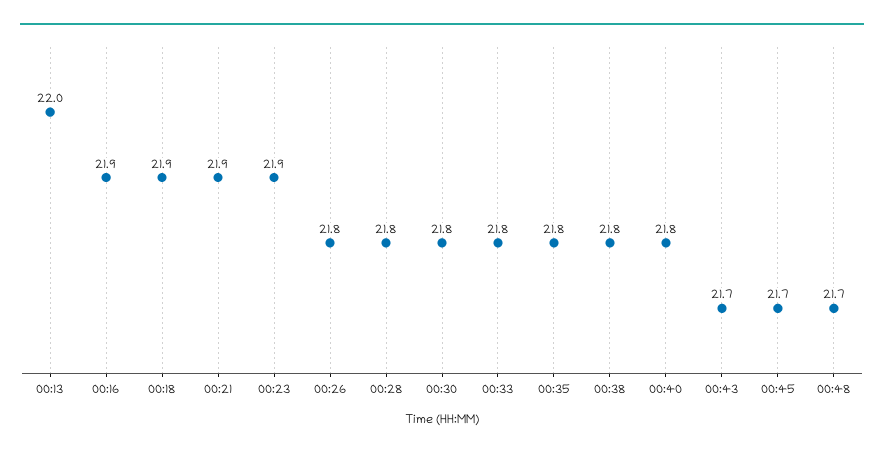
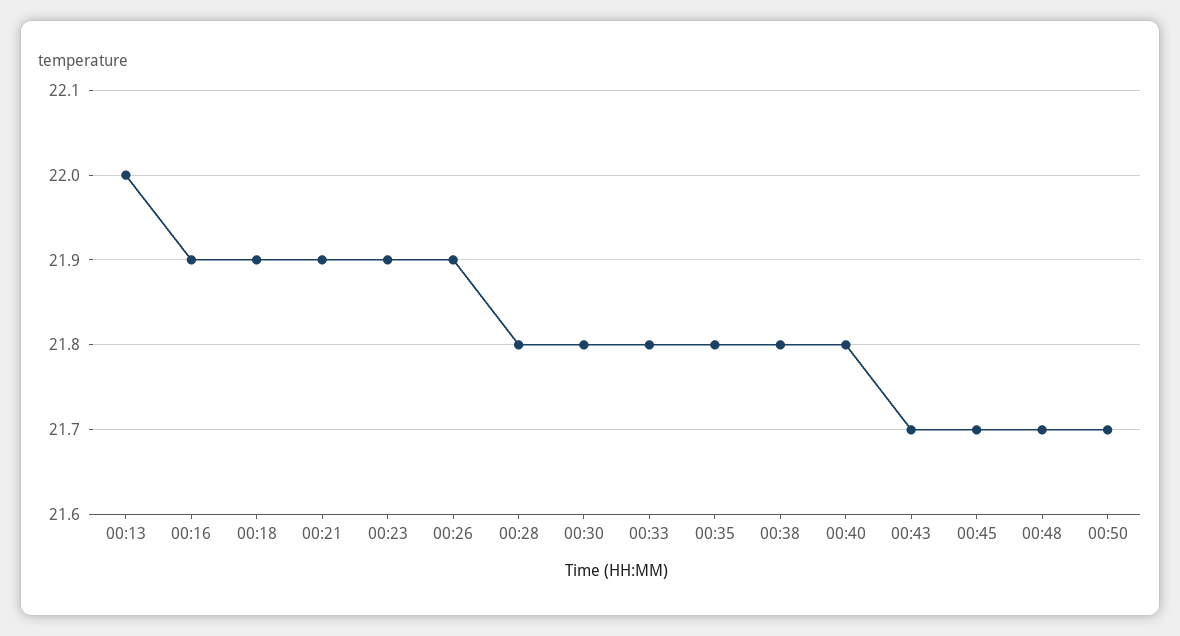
00:26: 21.8 -> 21.9
00:50: none -> 21.7

